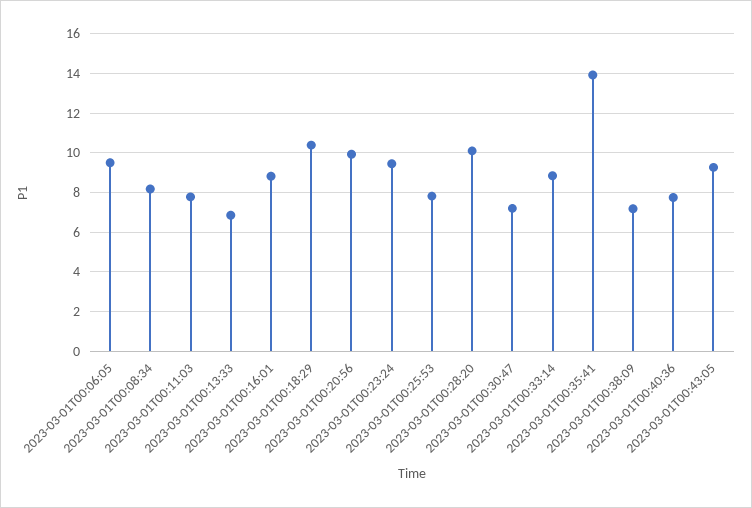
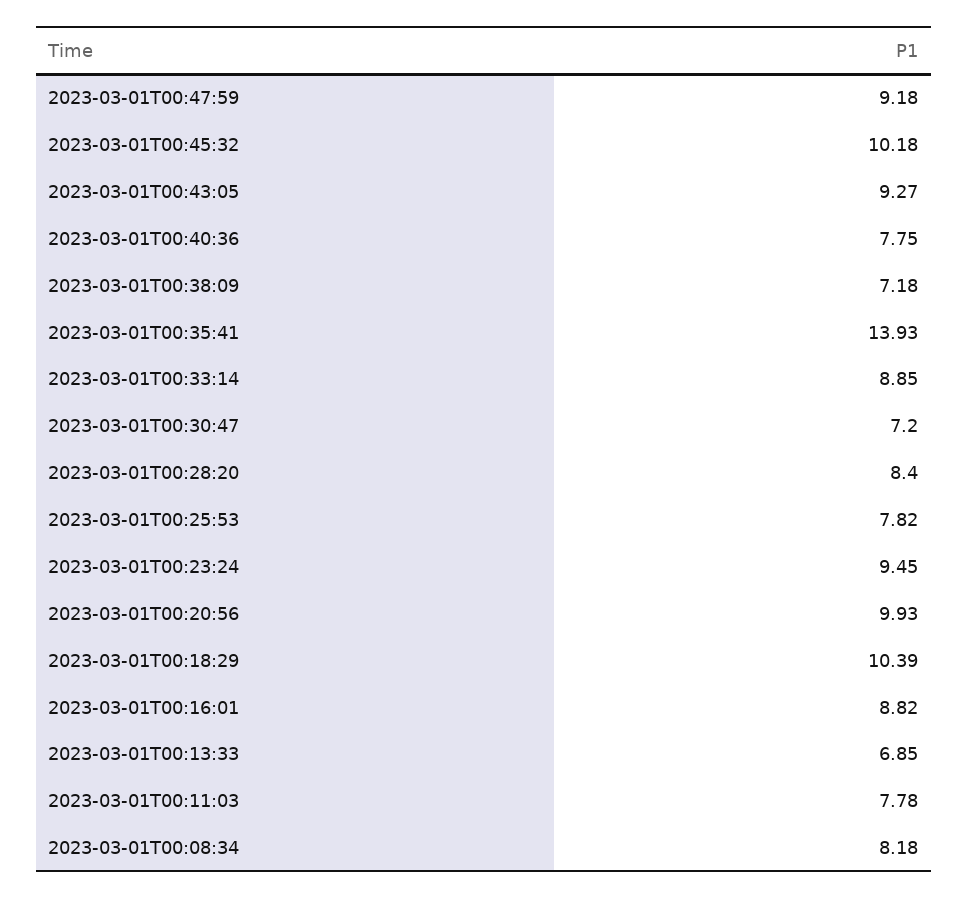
2023-03-01T00:06:05: 9.5 -> none
2023-03-01T00:28:20: 10 -> 8.4
2023-03-01T00:47:59: none -> 9.18
2023-03-01T00:45:32: none -> 10.18

